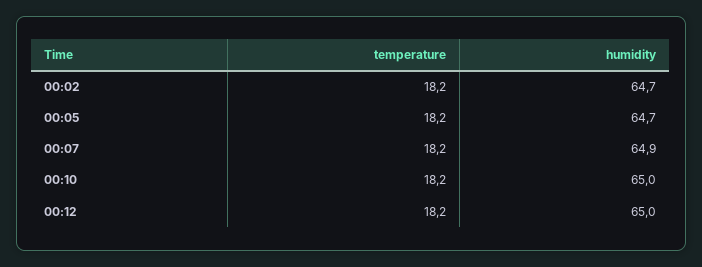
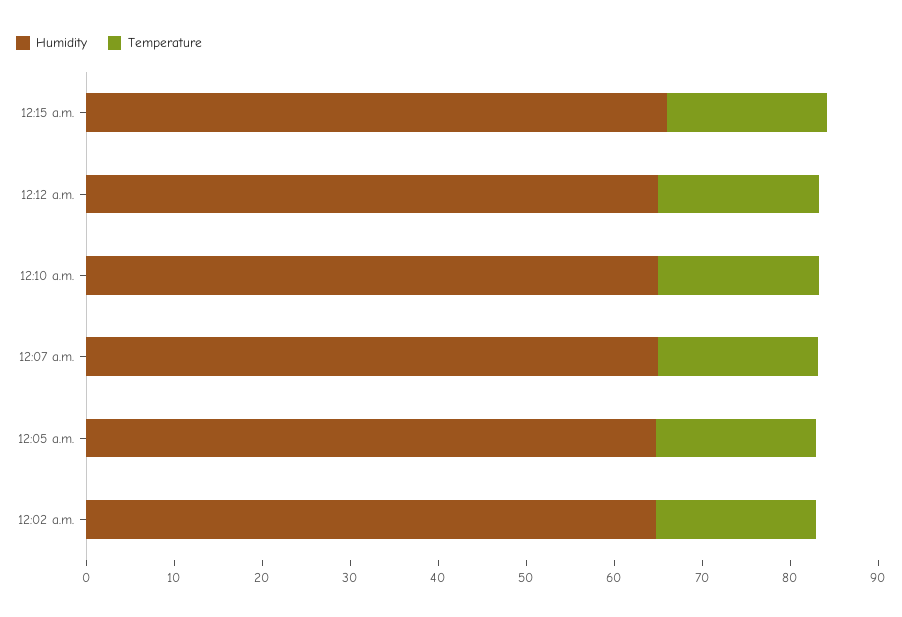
humidity, 12:15 a.m.: none -> 66
temperature, 12:15 a.m.: none -> 18

